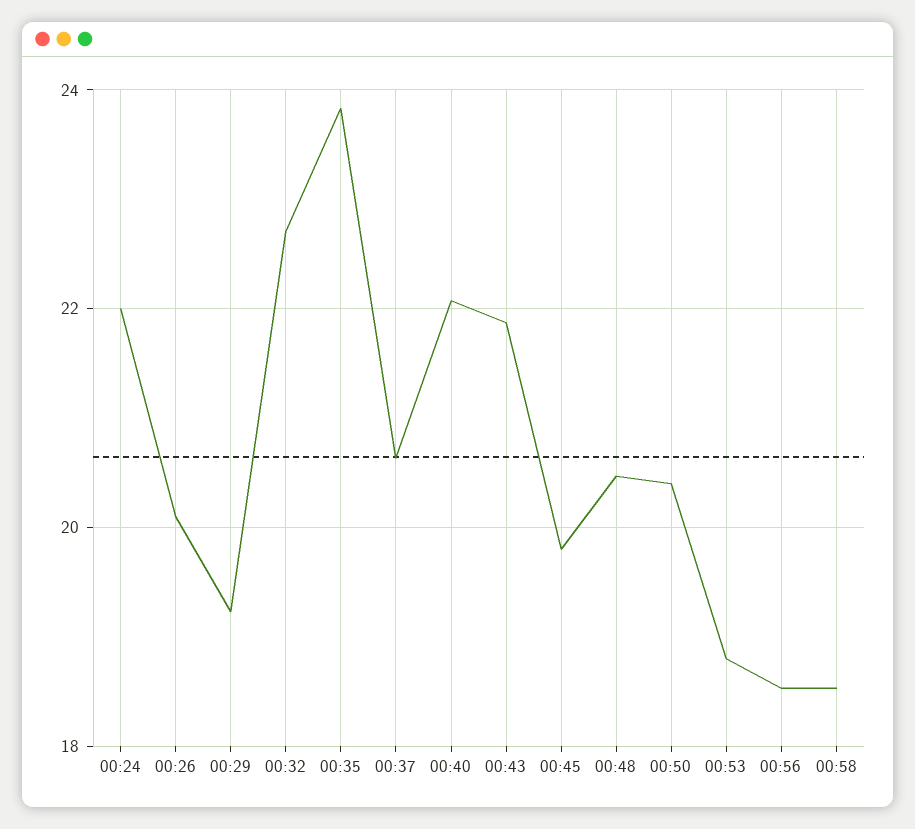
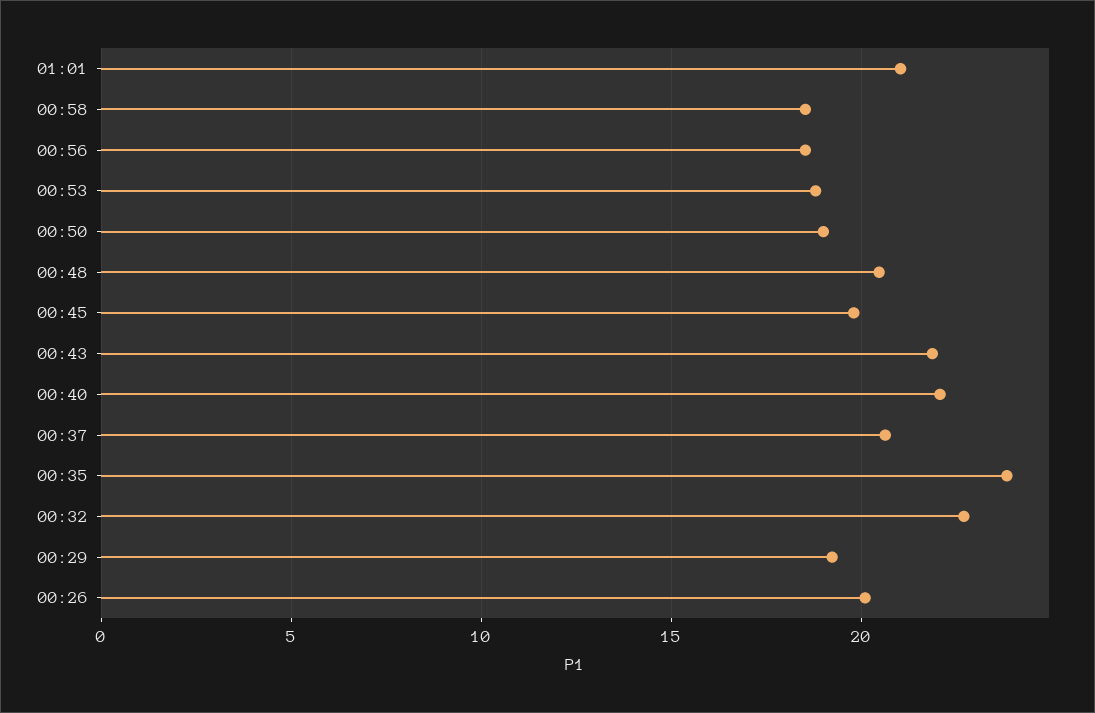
00:24: 22 -> none
00:50: 20.4 -> 19
01:01: none -> 21

